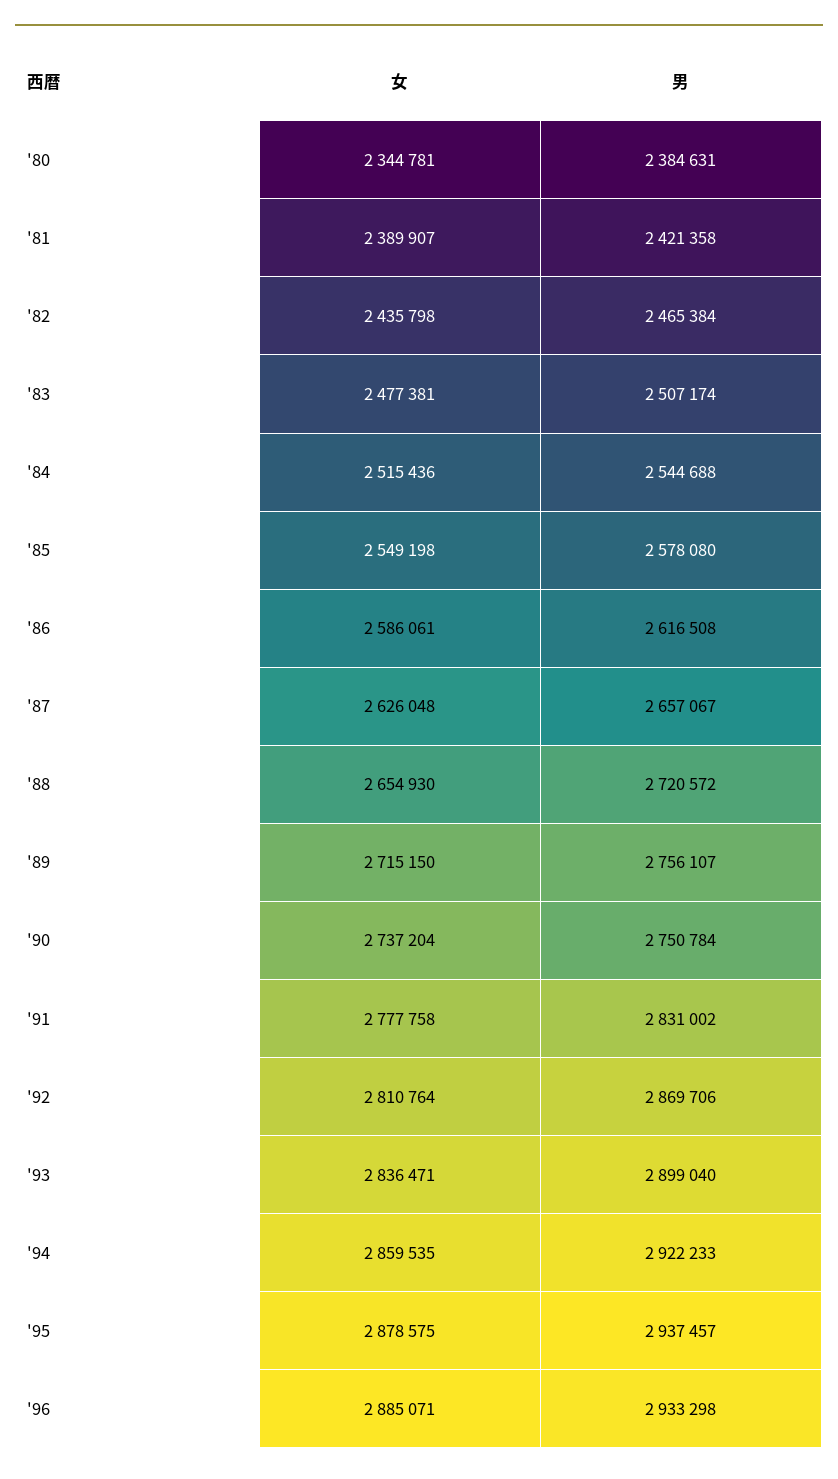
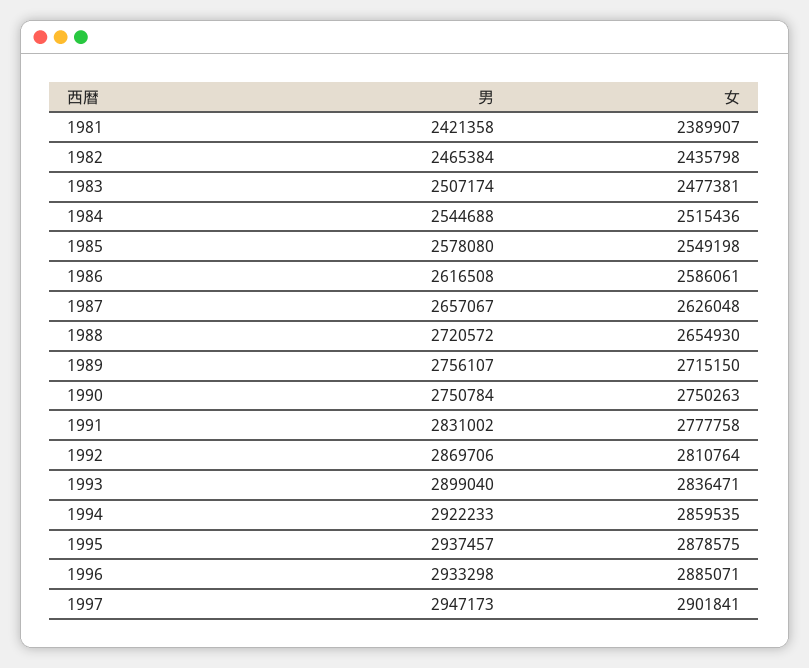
女, '80: 2344781 -> none
男, '80: 2384631 -> none
女, '90: 2737204 -> 2750263
男, 1997: none -> 2947173
女, 1997: none -> 2901841

